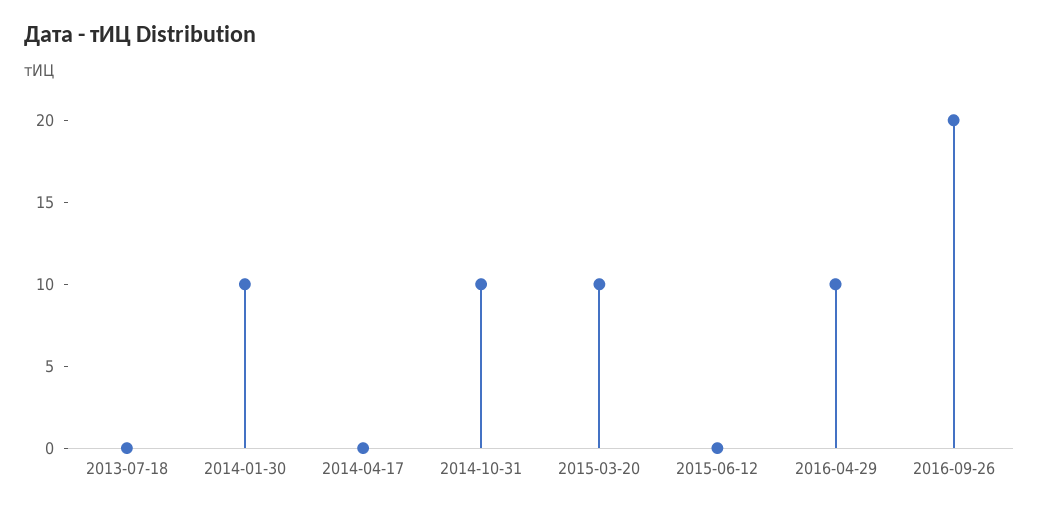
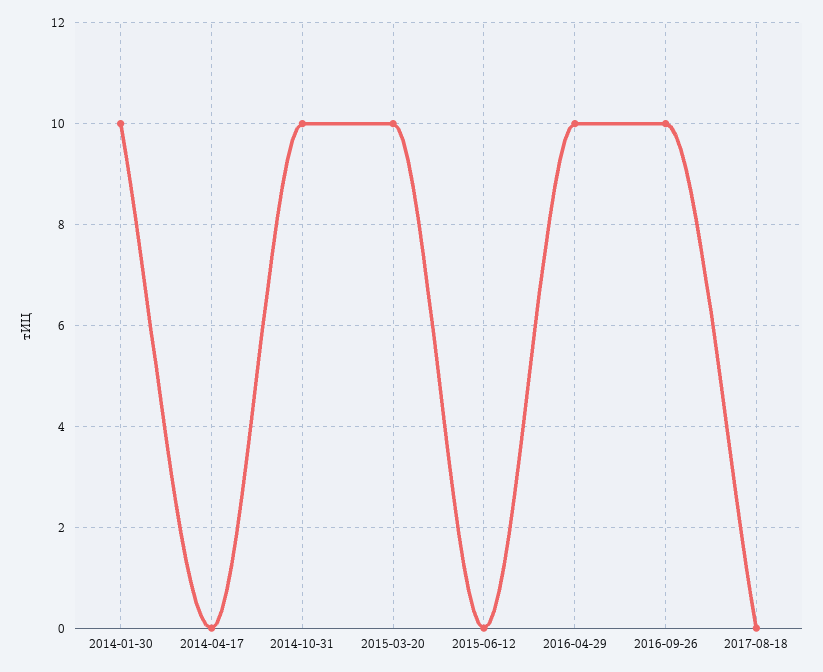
2013-07-18: 0 -> none
2016-09-26: 20 -> 10
2017-08-18: none -> 0

